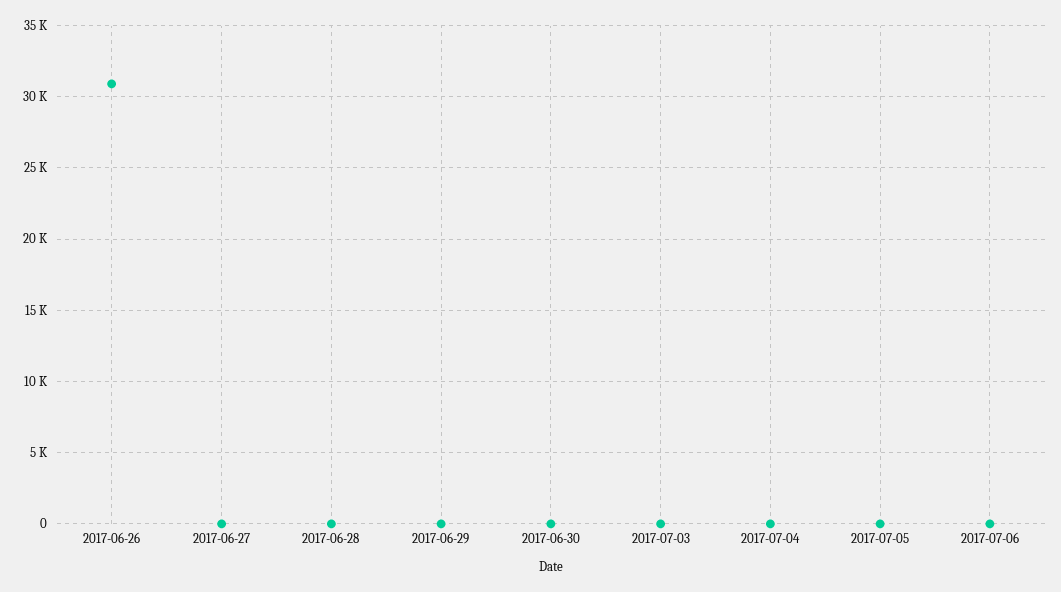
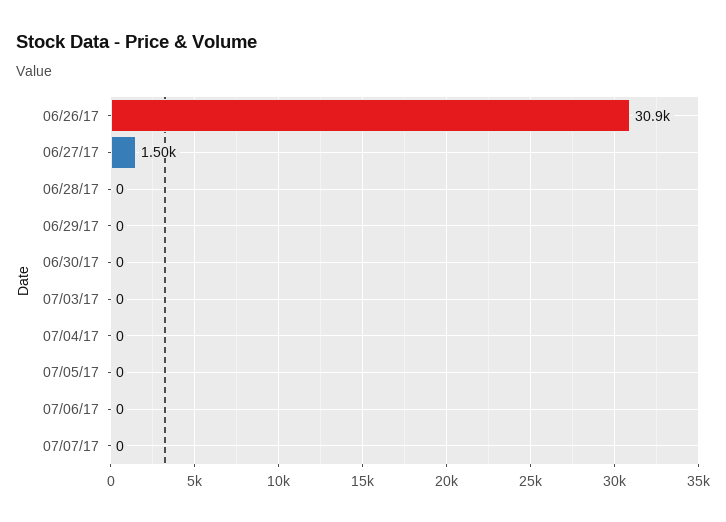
2017-06-27: 0 -> 1500
07/07/17: none -> 0

